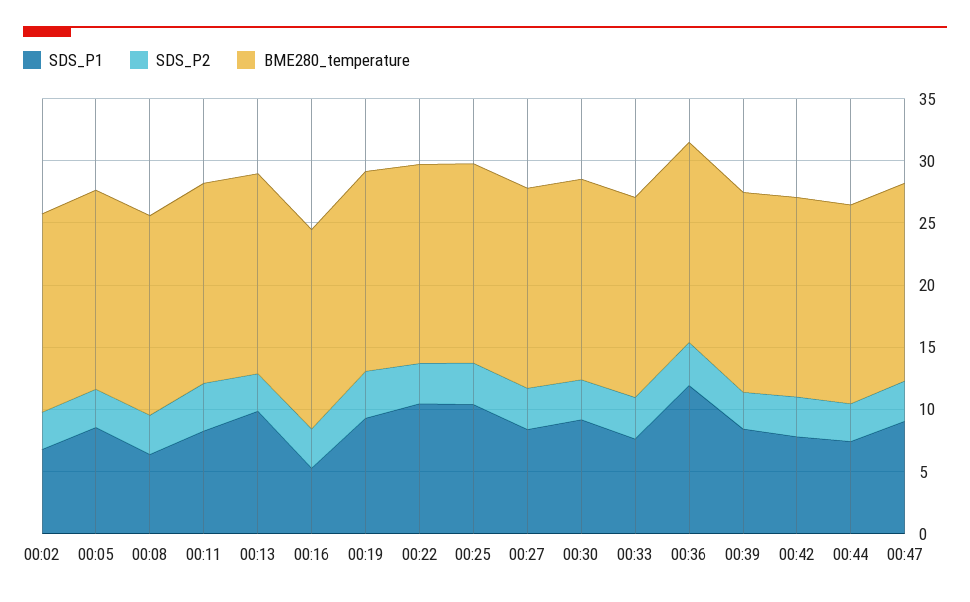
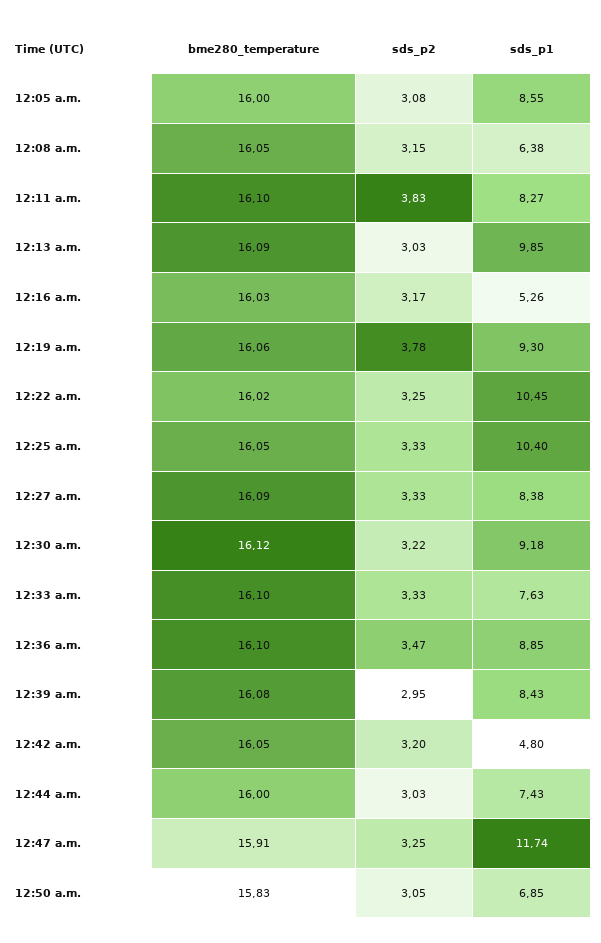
SDS_P1, 00:02: 7 -> none
SDS_P2, 00:02: 3 -> none
BME280_temperature, 00:02: 16 -> none
SDS_P1, 00:36: 12 -> 8.85
SDS_P1, 00:42: 8 -> 4.8
SDS_P1, 00:47: 9 -> 11.74
BME280_temperature, 12:50 a.m.: none -> 15.83
SDS_P2, 12:50 a.m.: none -> 3.05
SDS_P1, 12:50 a.m.: none -> 6.85

